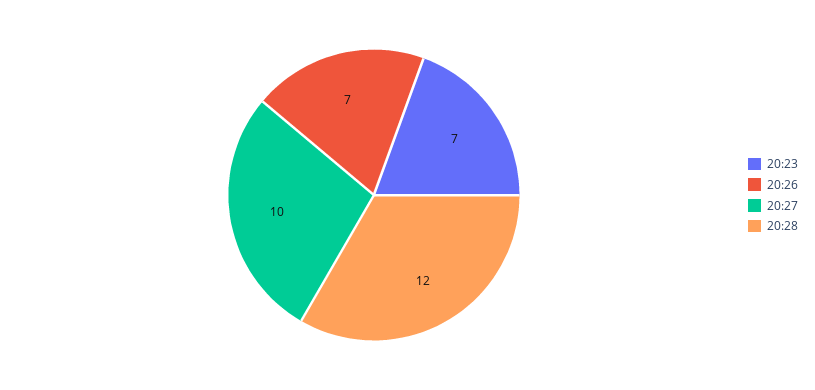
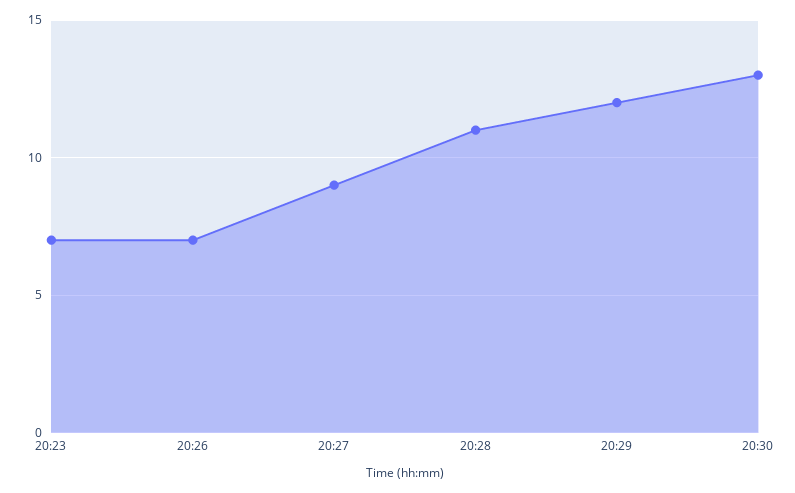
20:27: 10 -> 9
20:28: 12 -> 11
20:29: none -> 12
20:30: none -> 13

